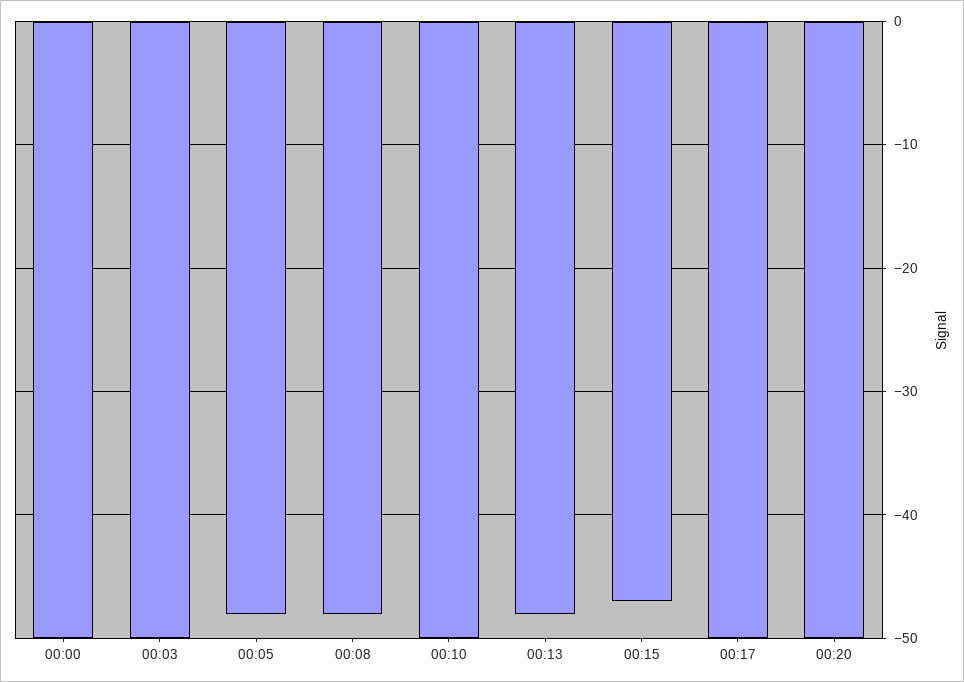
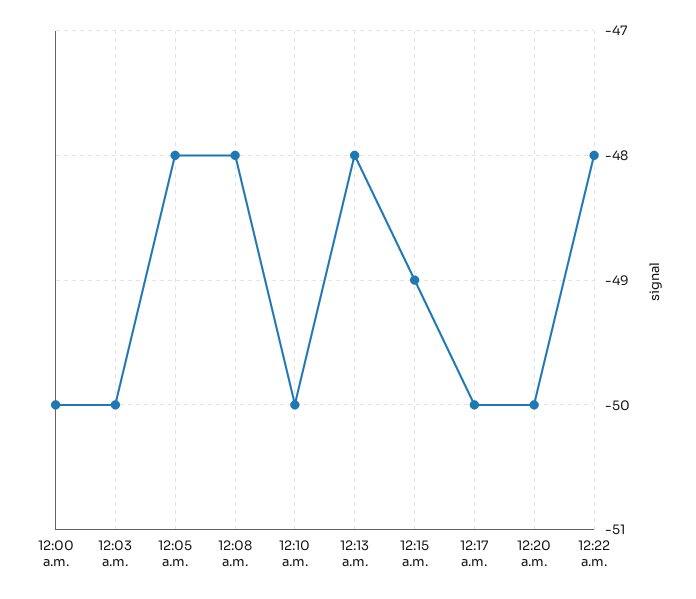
00:15: -47 -> -49
12:22 a.m.: none -> -48

